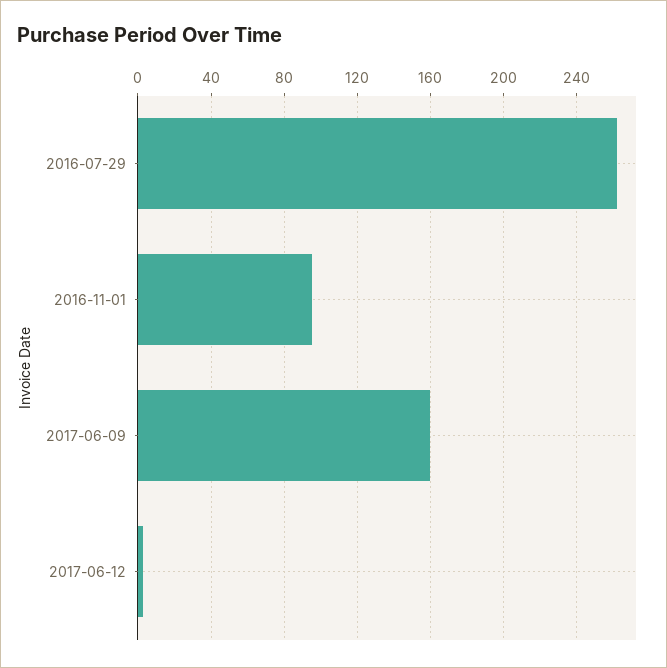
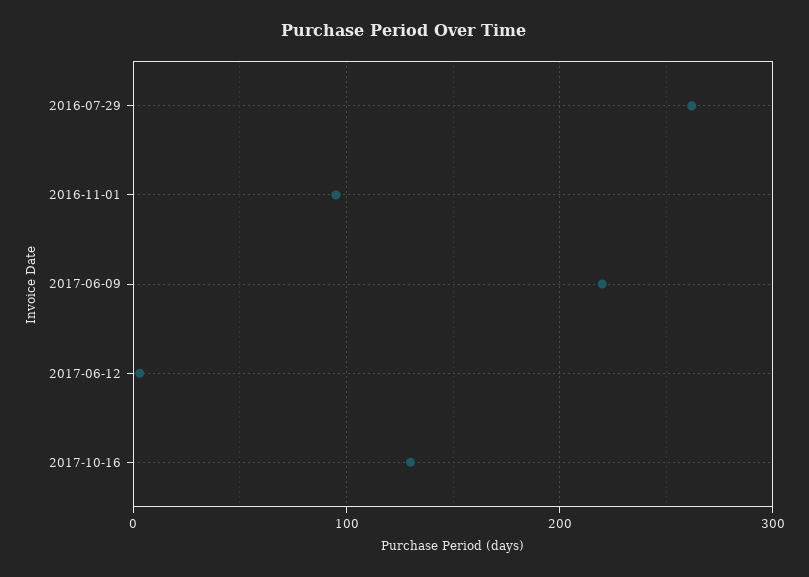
2017-06-09: 160 -> 220
2017-10-16: none -> 130

